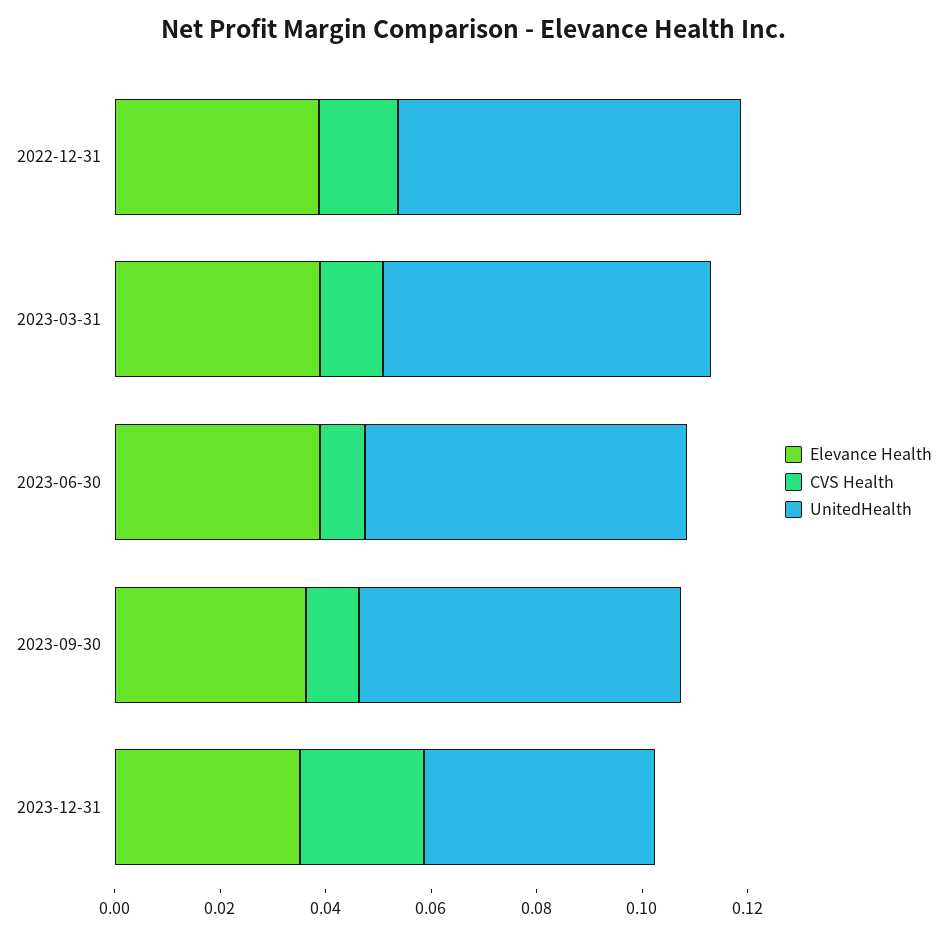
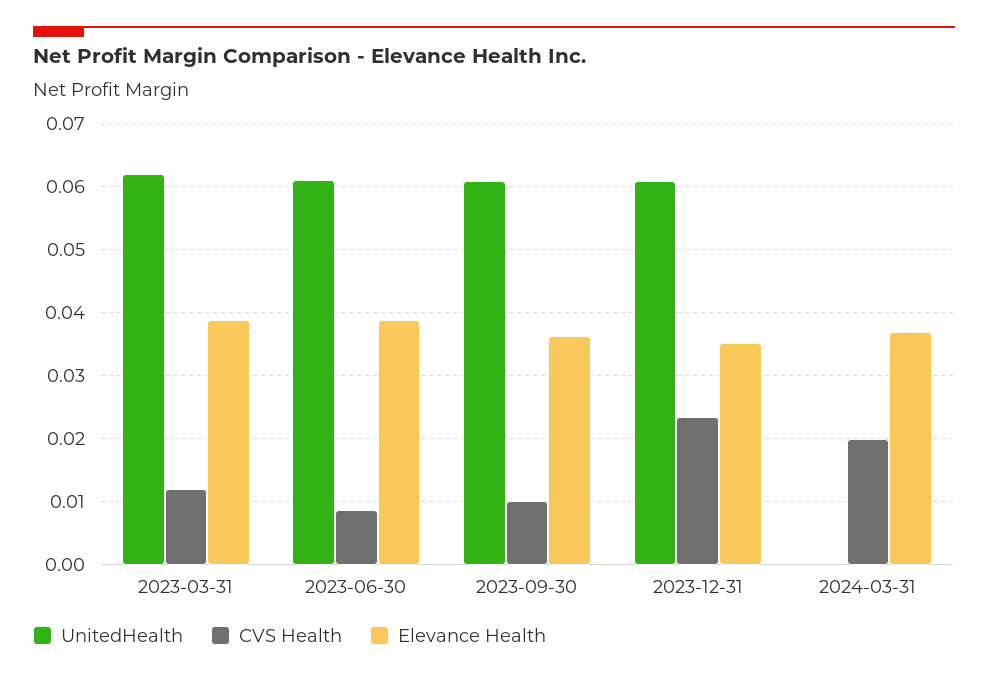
Elevance Health, 2022-12-31: 0.04 -> none
CVS Health, 2022-12-31: 0.015 -> none
UnitedHealth, 2022-12-31: 0.065 -> none
UnitedHealth, 2023-12-31: 0.045 -> 0.061
UnitedHealth, 2024-03-31: none -> 0
CVS Health, 2024-03-31: none -> 0.02
Elevance Health, 2024-03-31: none -> 0.037

